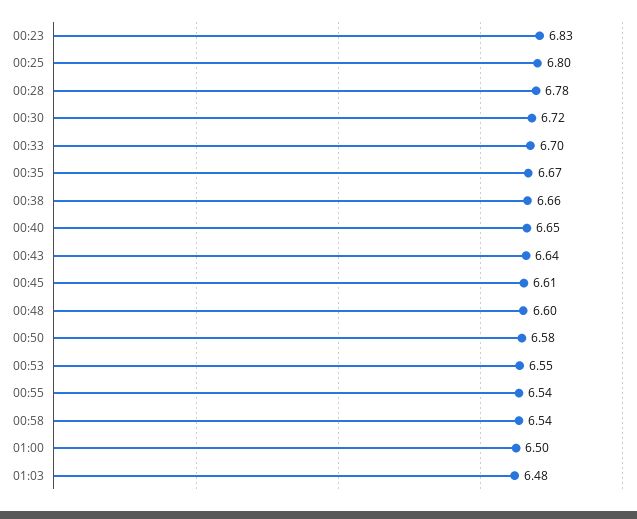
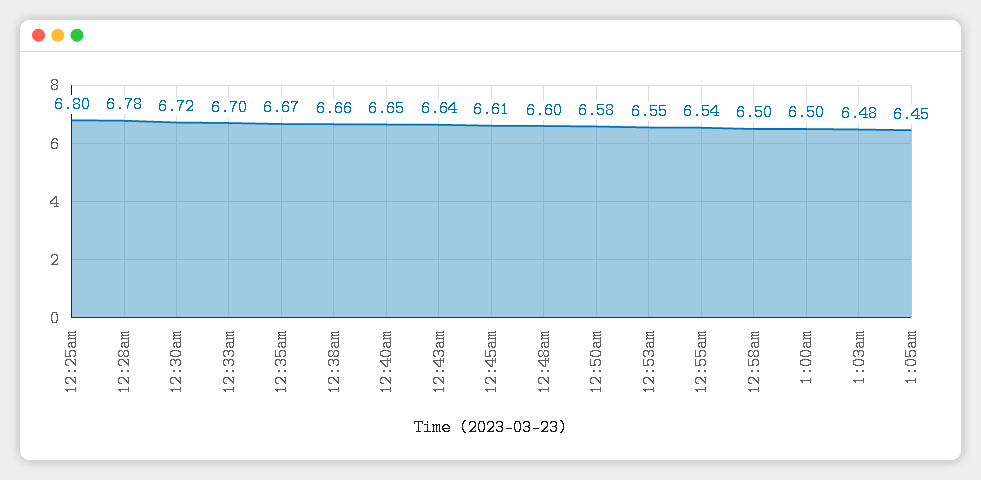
00:23: 6.83 -> none
00:58: 6.54 -> 6.5
1:05am: none -> 6.45

